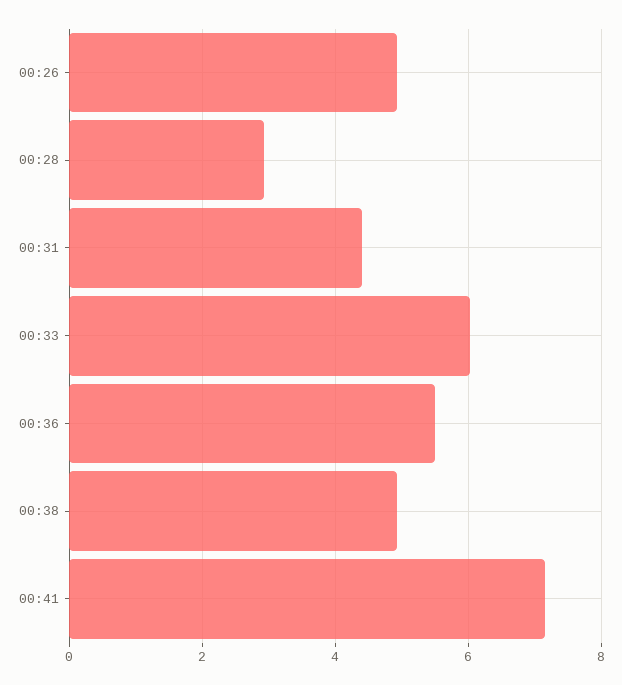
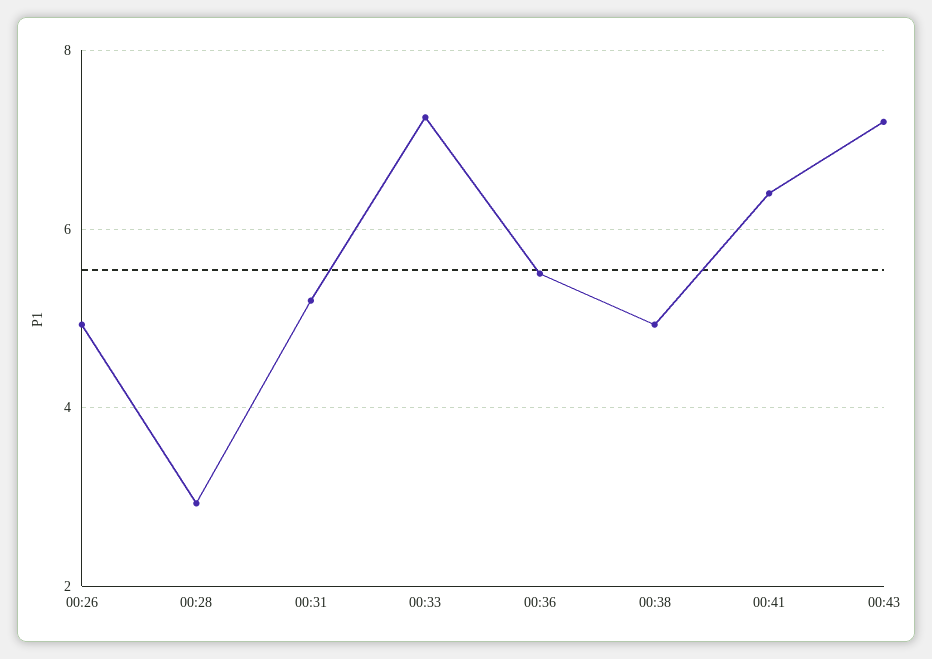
00:31: 4.4 -> 5.2
00:33: 6 -> 7.2
00:41: 7.2 -> 6.4
00:43: none -> 7.2

